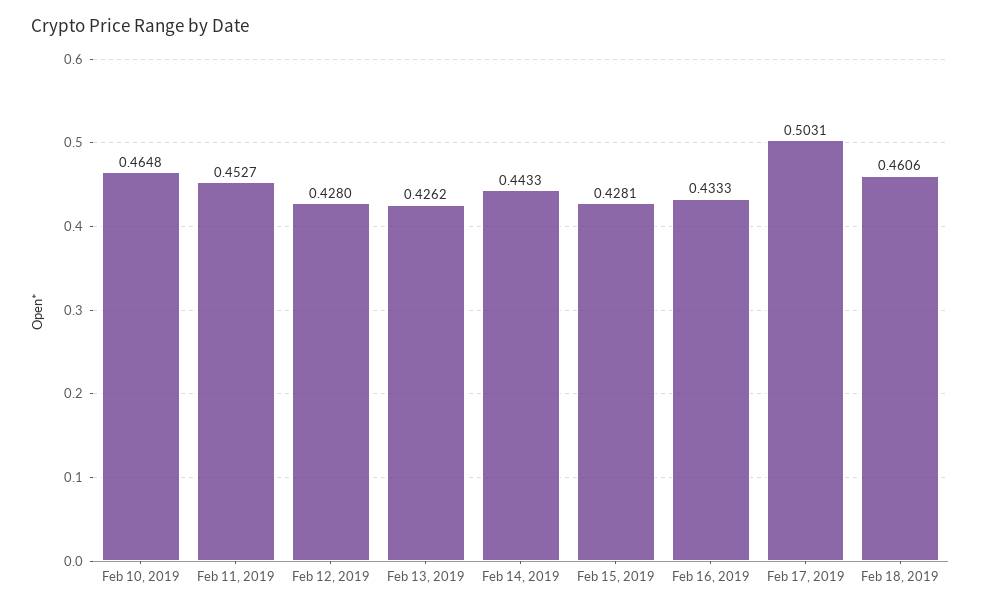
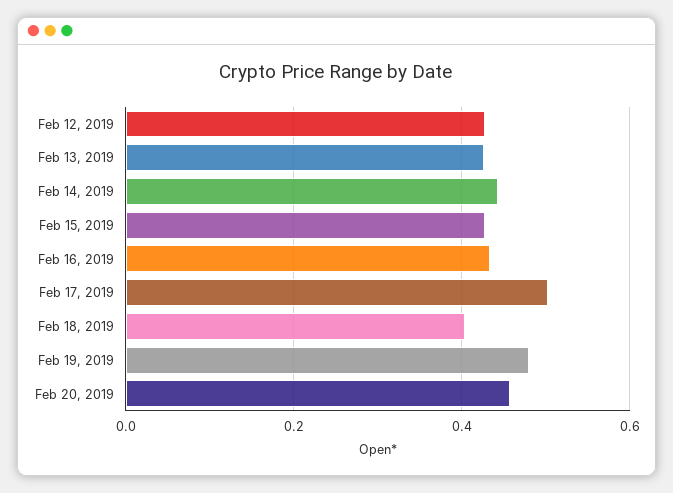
Feb 10, 2019: 0.4648 -> none
Feb 11, 2019: 0.4527 -> none
Feb 18, 2019: 0.4606 -> 0.4
Feb 19, 2019: none -> 0.48
Feb 20, 2019: none -> 0.46

